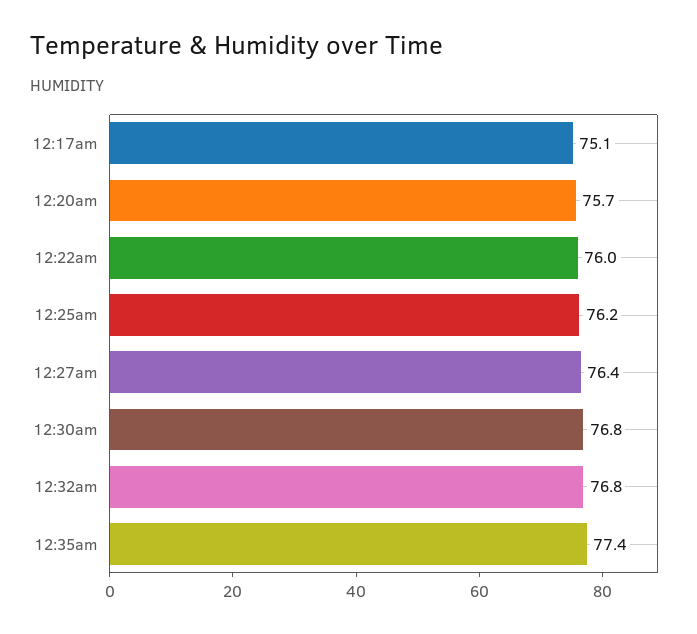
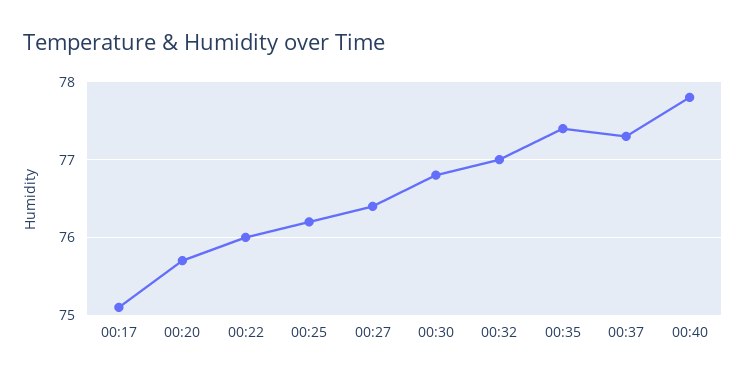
12:32am: 76.8 -> 77
00:37: none -> 77.3
00:40: none -> 77.8

